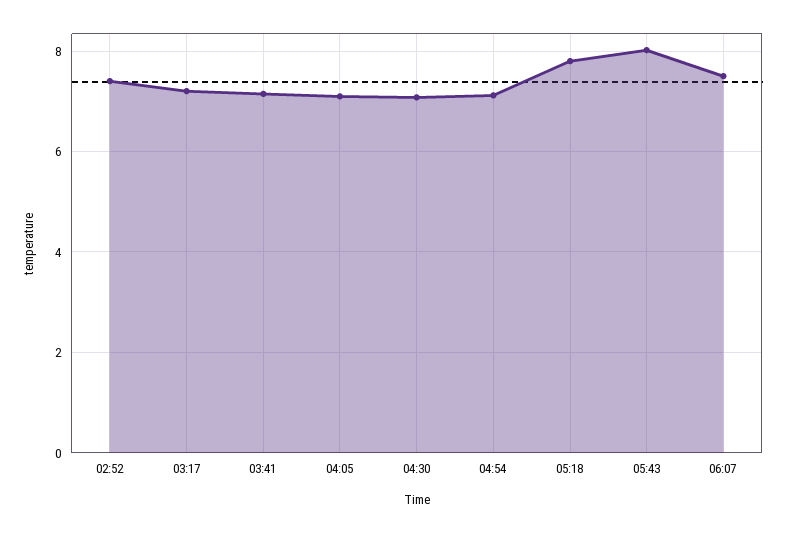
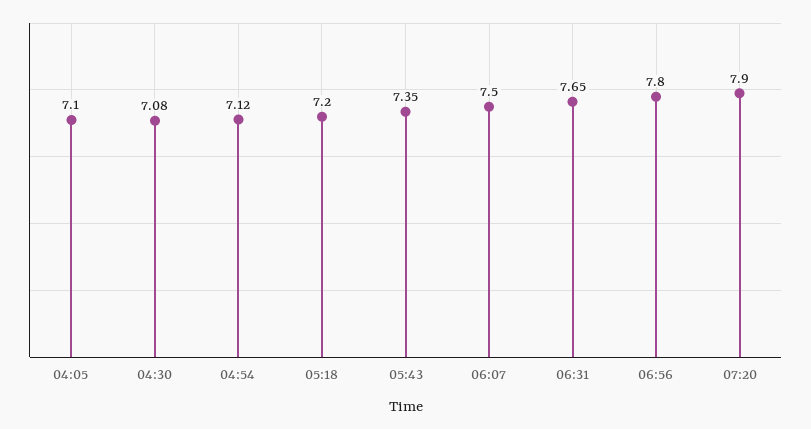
02:52: 7.4 -> none
03:17: 7.2 -> none
03:41: 7.2 -> none
05:18: 7.8 -> 7.2
05:43: 8 -> 7.35
06:31: none -> 7.65
06:56: none -> 7.8
07:20: none -> 7.9

